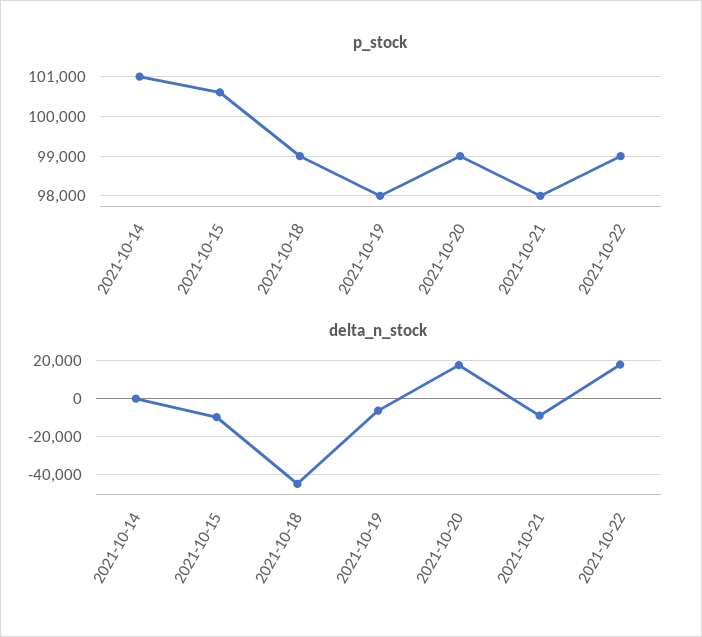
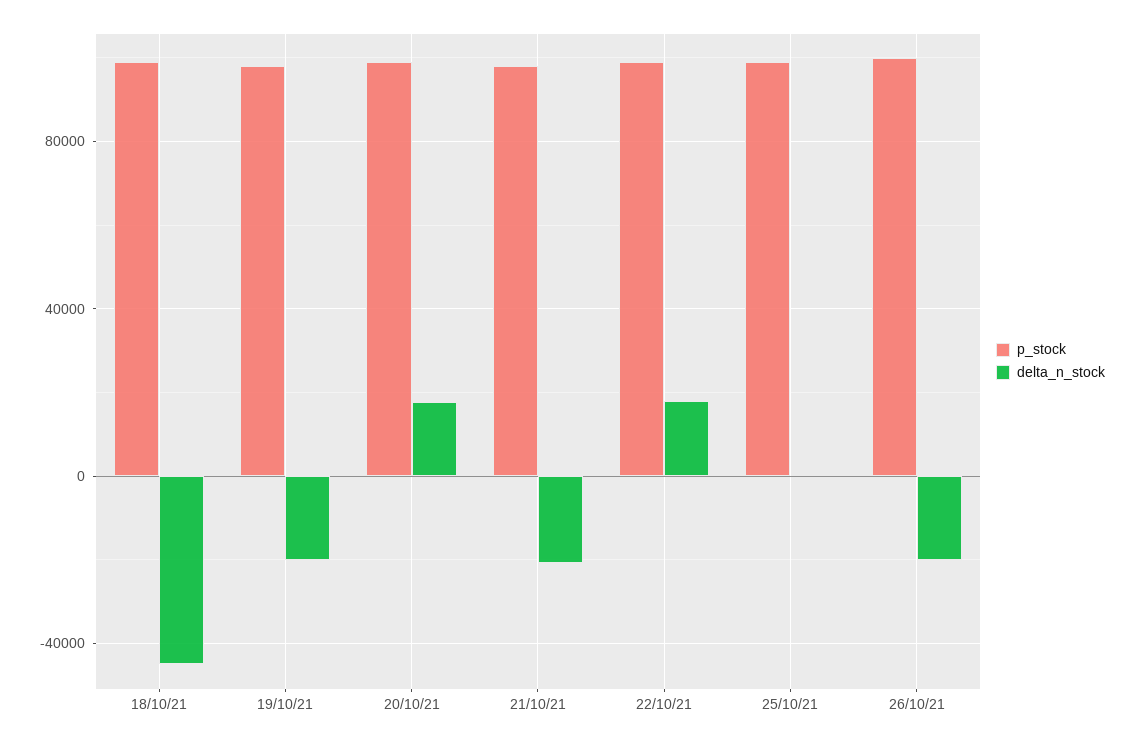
p_stock, 2021-10-14: 101000 -> none
p_stock, 2021-10-15: 100600 -> none
delta_n_stock, 2021-10-14: 0 -> none
delta_n_stock, 2021-10-15: -10000 -> none
delta_n_stock, 2021-10-19: -5000 -> -20000
delta_n_stock, 2021-10-21: -10000 -> -20000
p_stock, 25/10/21: none -> 100000
delta_n_stock, 25/10/21: none -> 0
p_stock, 26/10/21: none -> 100000
delta_n_stock, 26/10/21: none -> -20000

